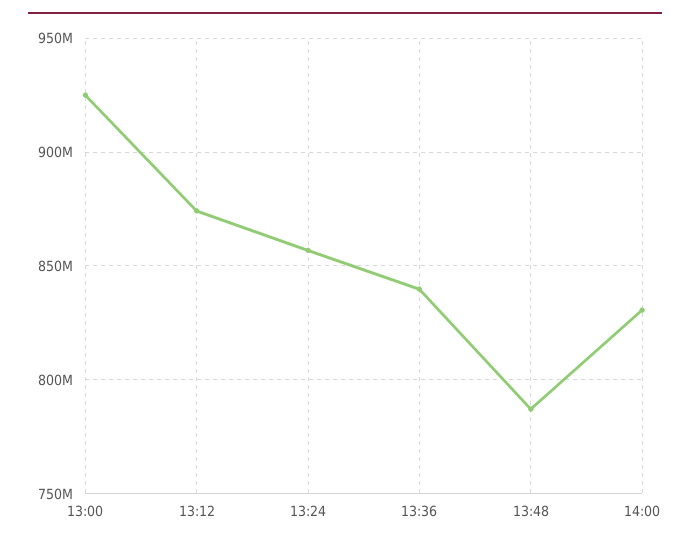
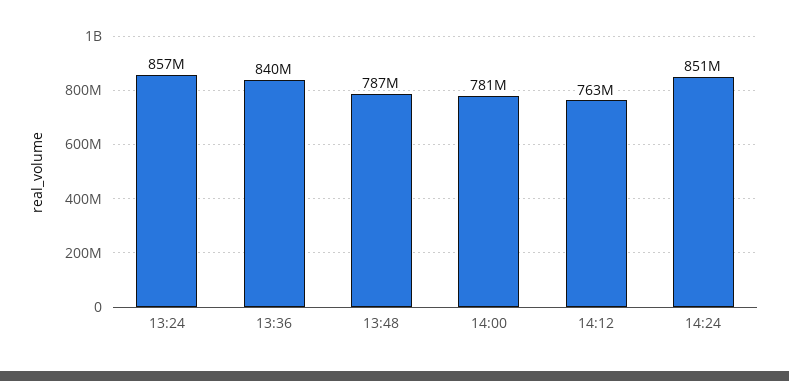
13:00: 925000000 -> none
13:12: 875000000 -> none
14:00: 830000000 -> 781000000
14:12: none -> 763000000
14:24: none -> 851000000

